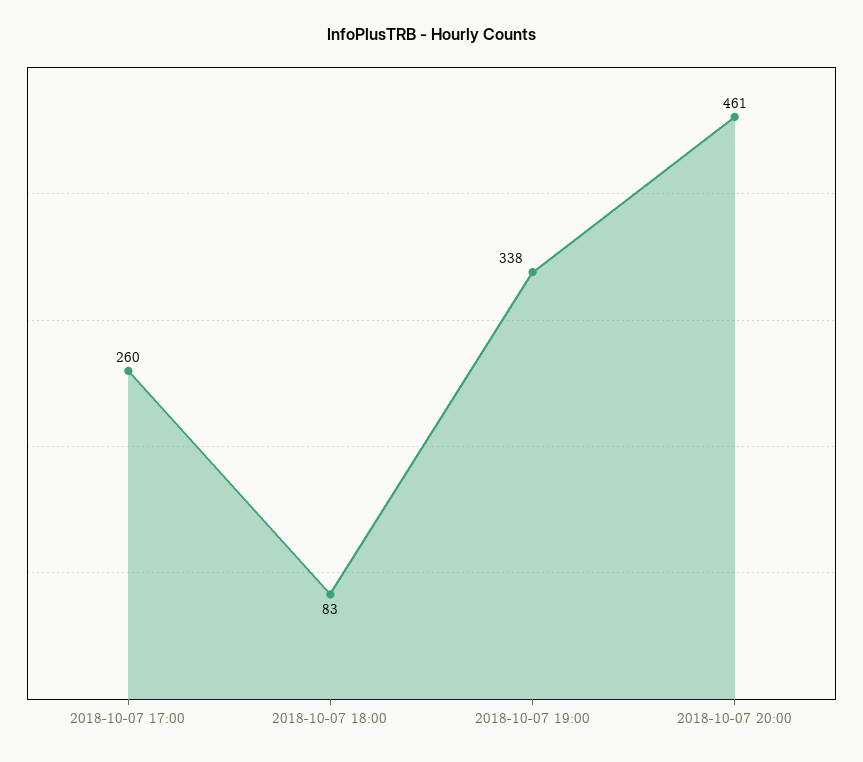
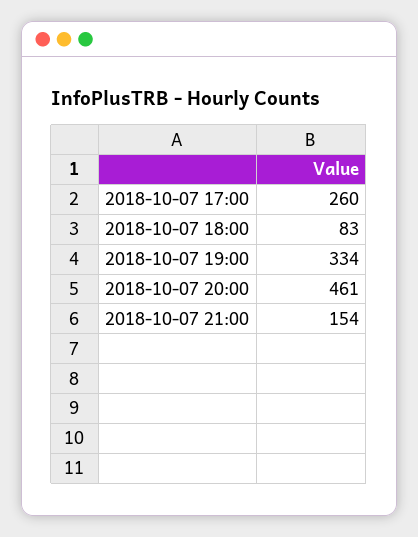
2018-10-07 19:00: 338 -> 334
2018-10-07 21:00: none -> 154

